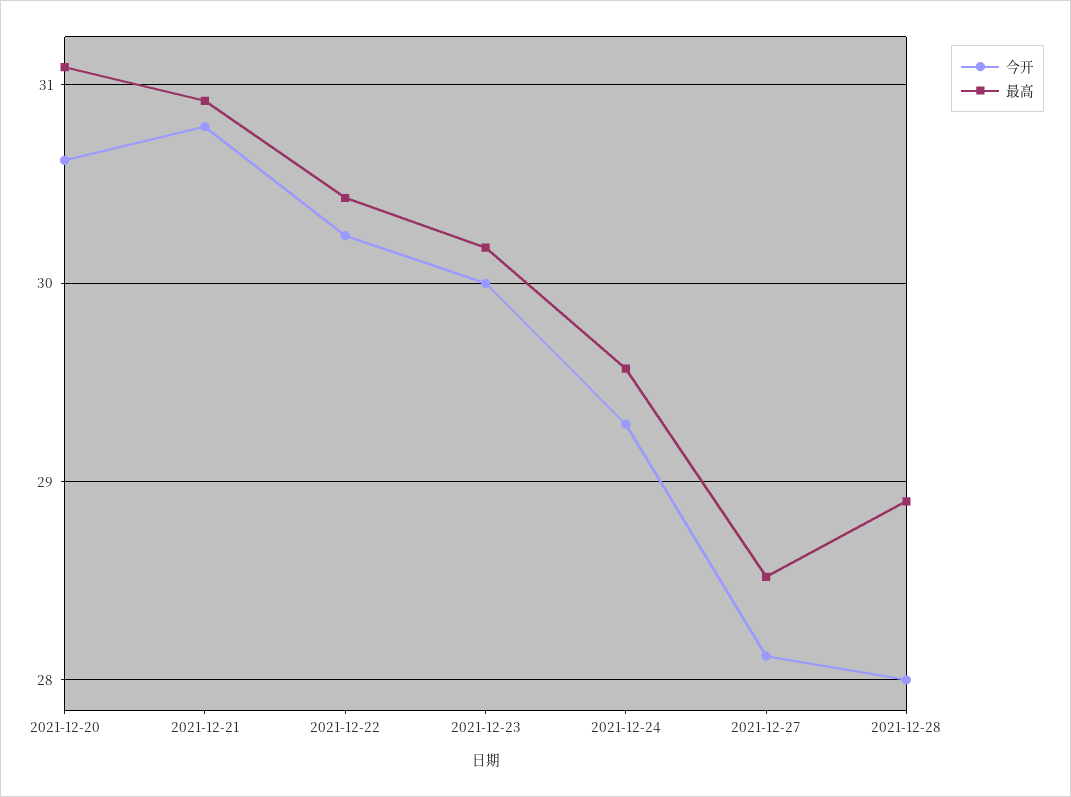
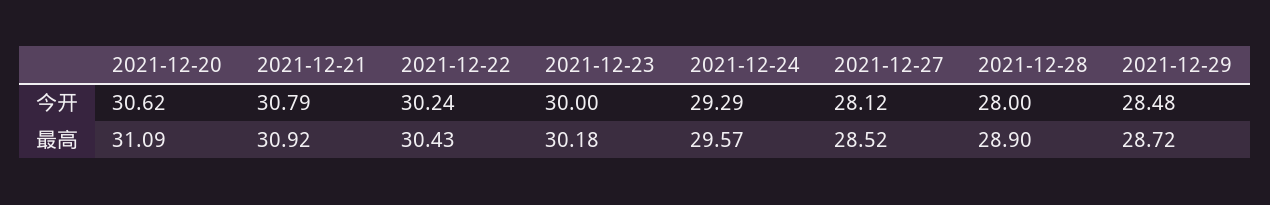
今开, 2021-12-29: none -> 28.48
最高, 2021-12-29: none -> 28.72

